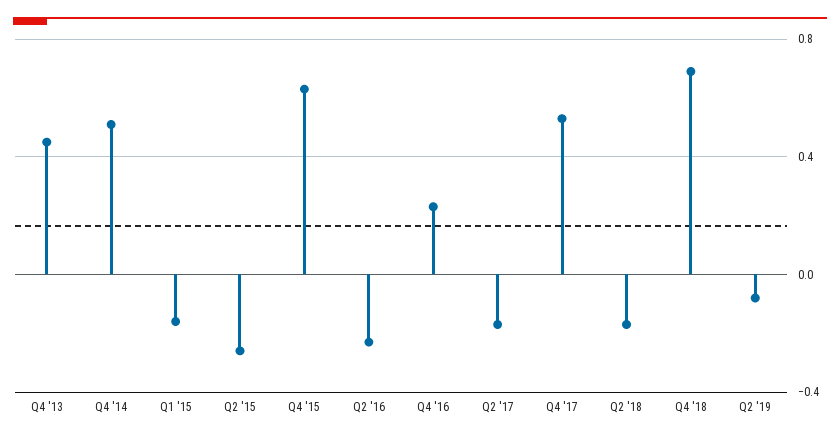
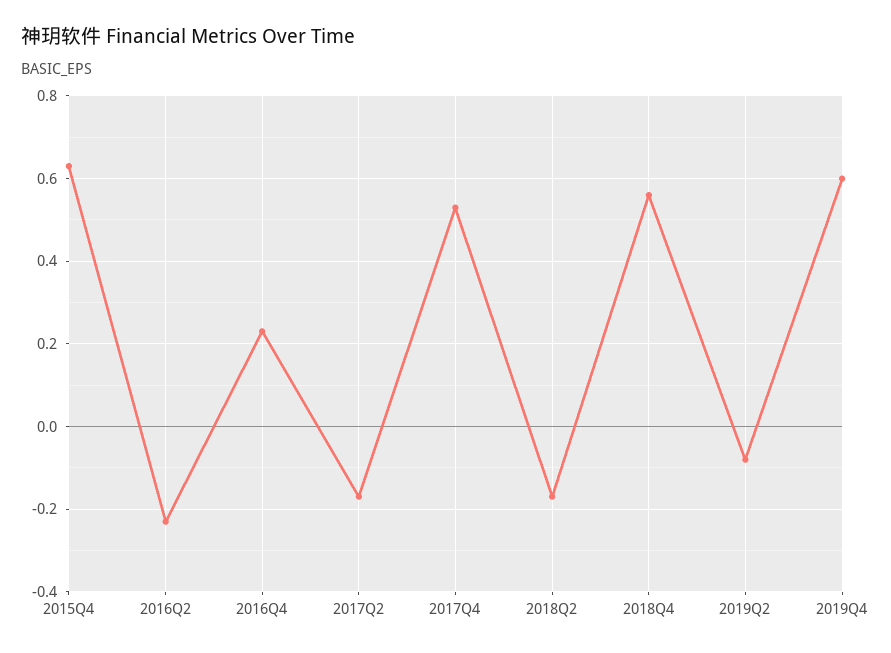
Q4 '13: 0.45 -> none
Q4 '14: 0.5 -> none
Q1 '15: -0.15 -> none
Q2 '15: -0.25 -> none
Q4 '18: 0.7 -> 0.55
2019Q4: none -> 0.6

